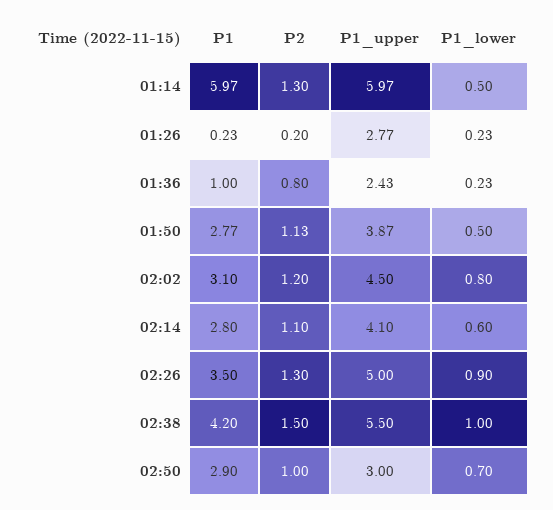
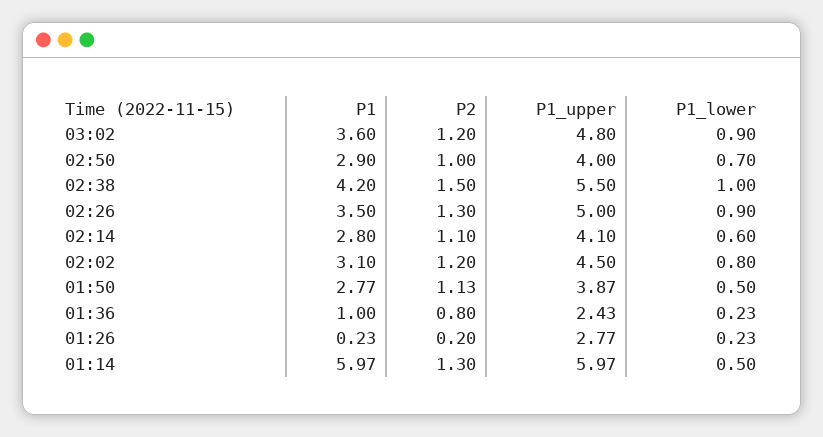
P1_upper, 02:50: 3 -> 4
P1, 03:02: none -> 3.6
P2, 03:02: none -> 1.2
P1_upper, 03:02: none -> 4.8
P1_lower, 03:02: none -> 0.9

